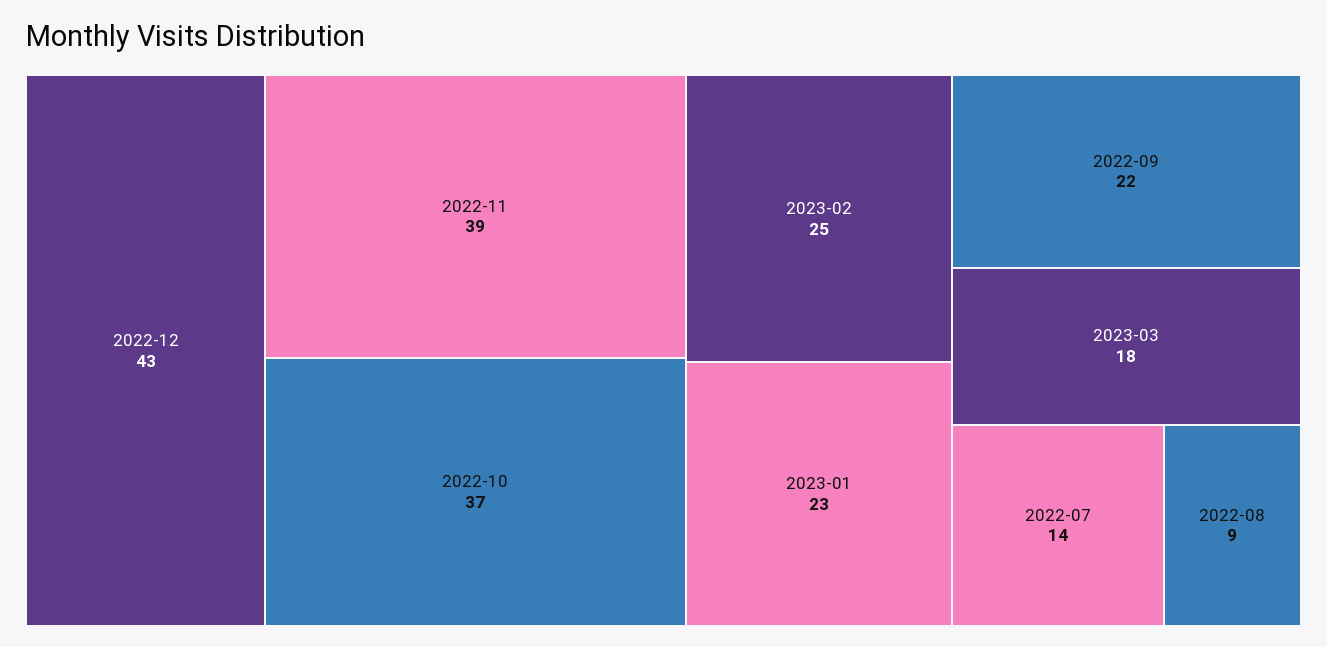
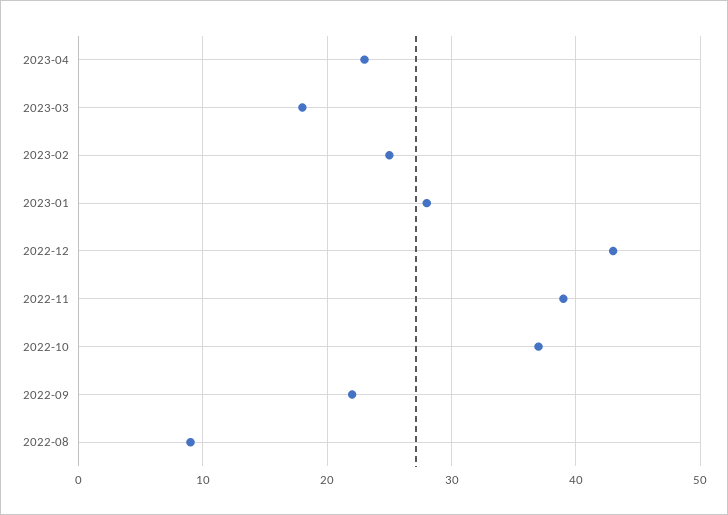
2023-01: 23 -> 28
2022-07: 14 -> none
2023-04: none -> 23

